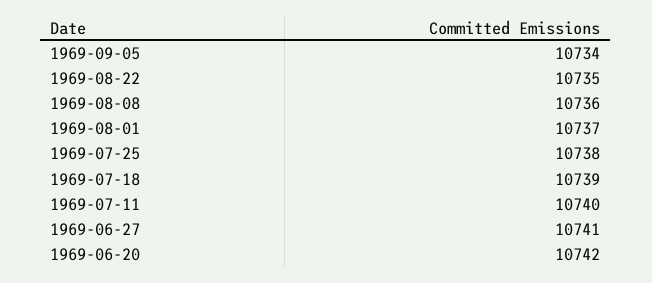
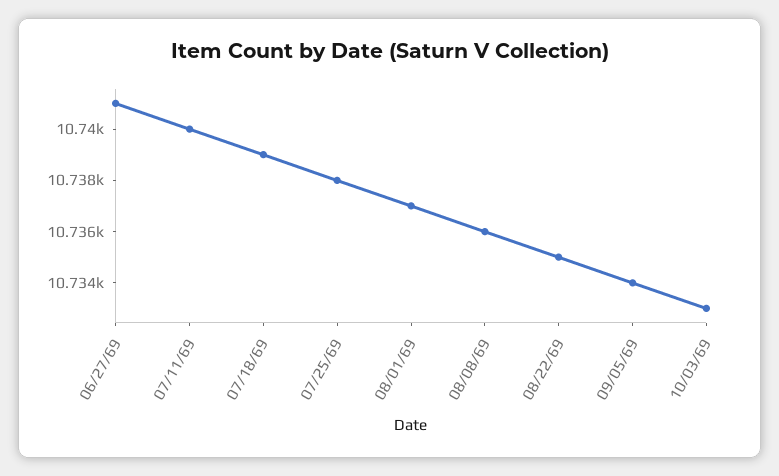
1969-06-20: 10742 -> none
10/03/69: none -> 10733

